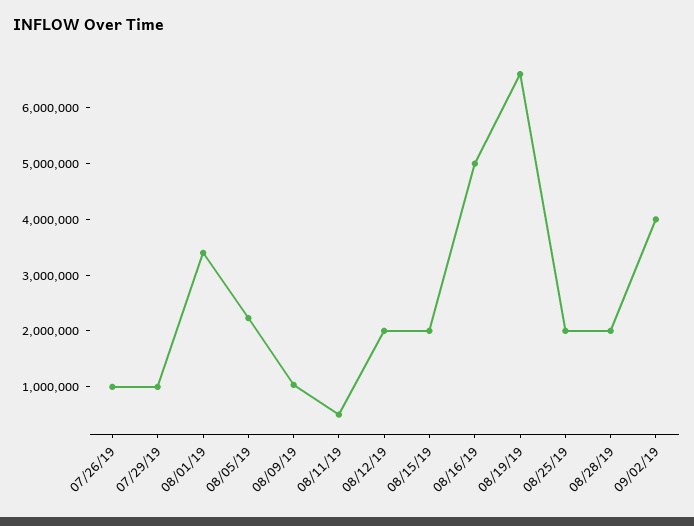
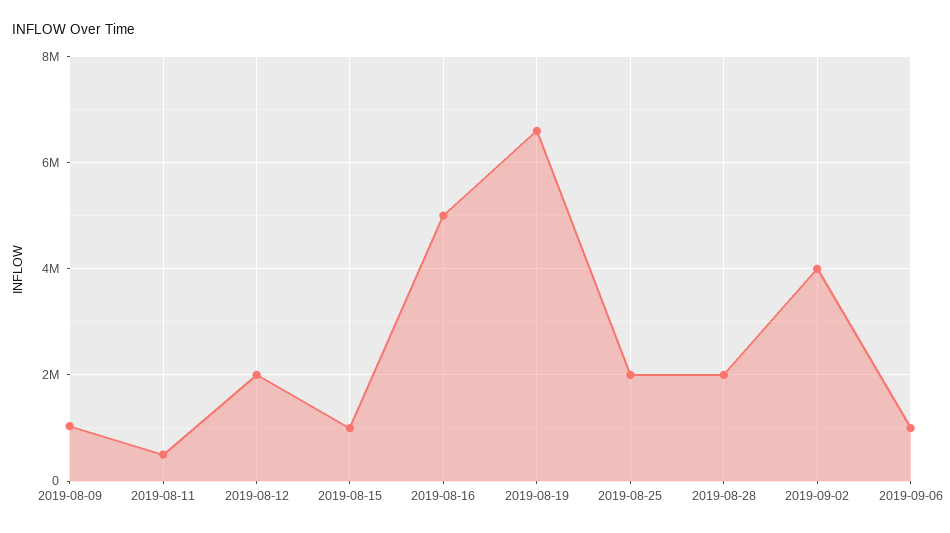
07/26/19: 1000000 -> none
07/29/19: 1000000 -> none
08/01/19: 3400000 -> none
08/05/19: 2200000 -> none
08/15/19: 2000000 -> 1000000
2019-09-06: none -> 1000000

